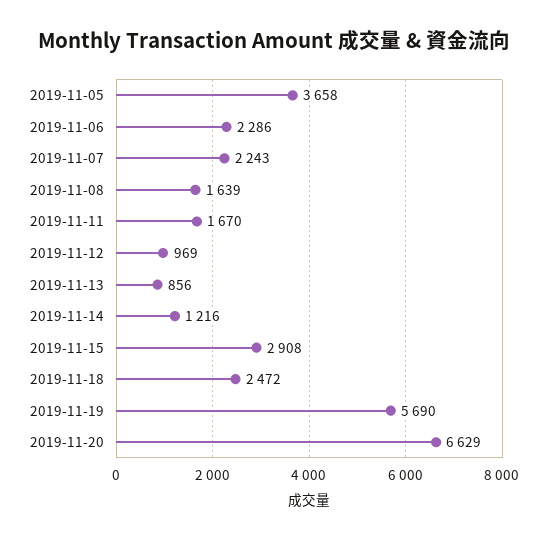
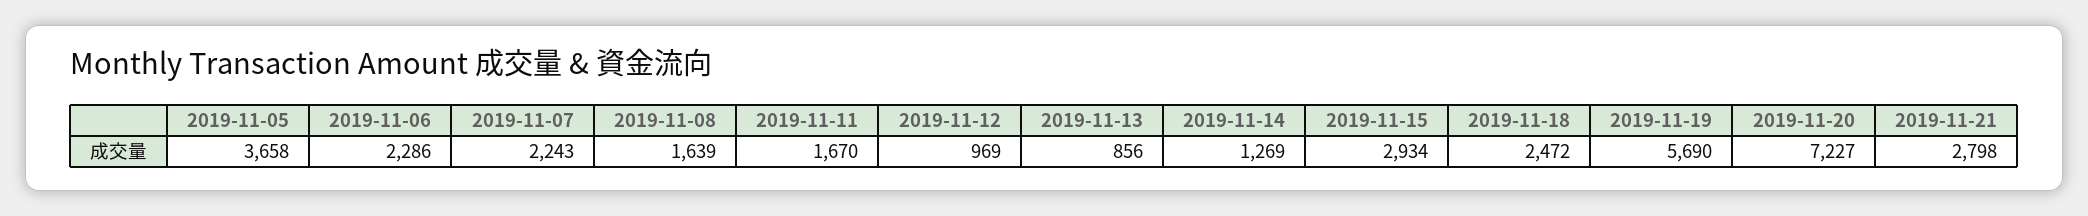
2019-11-14: 1216 -> 1269
2019-11-15: 2908 -> 2934
2019-11-20: 6629 -> 7227
2019-11-21: none -> 2798

